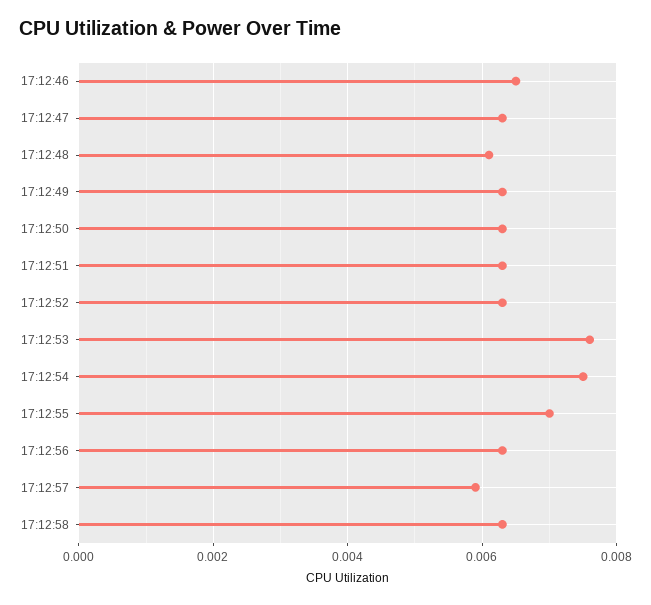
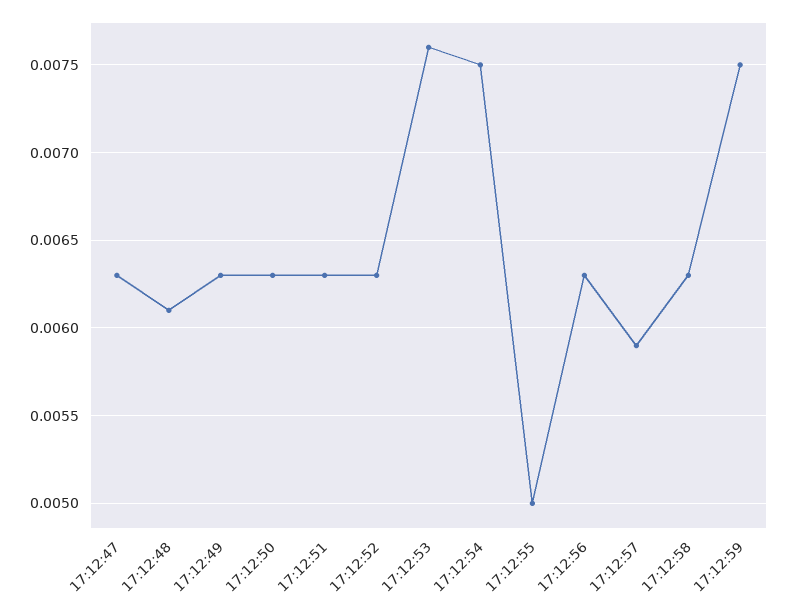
17:12:46: 0.0065 -> none
17:12:55: 0.007 -> 0.005
17:12:59: none -> 0.0075

